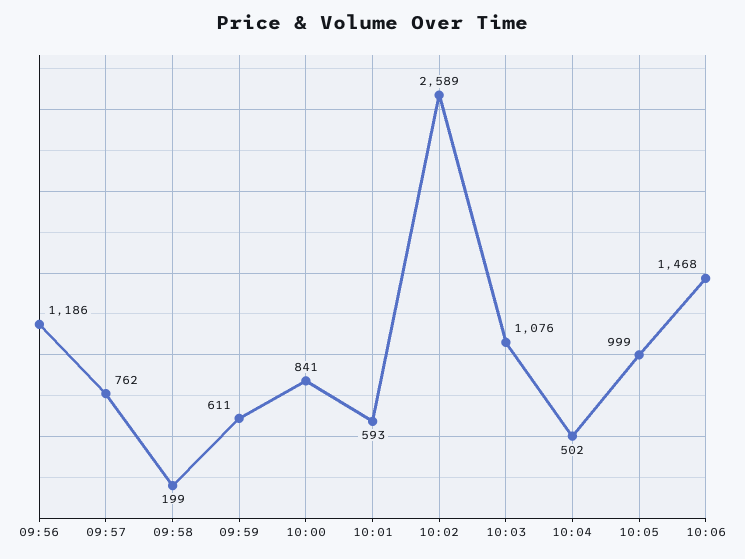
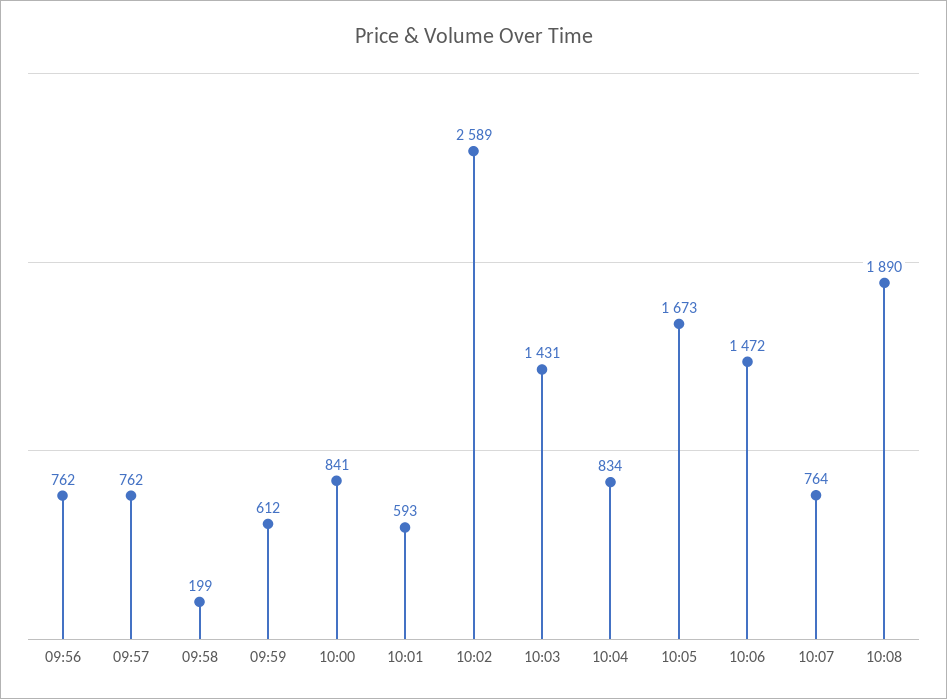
09:56: 1186 -> 762
09:59: 611 -> 612
10:03: 1076 -> 1431
10:04: 502 -> 834
10:05: 999 -> 1673
10:06: 1468 -> 1472
10:07: none -> 764
10:08: none -> 1890

